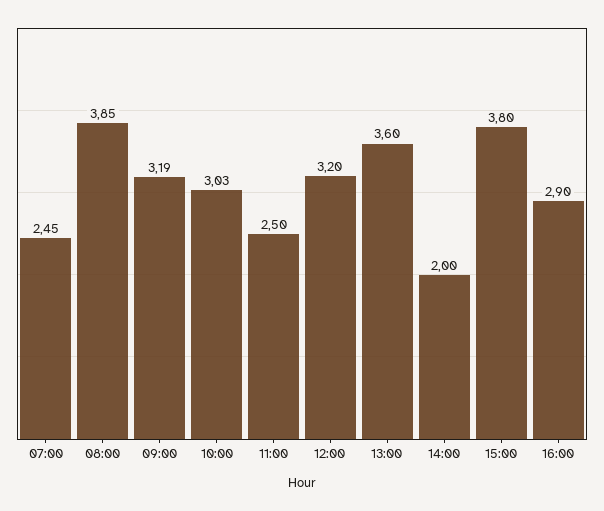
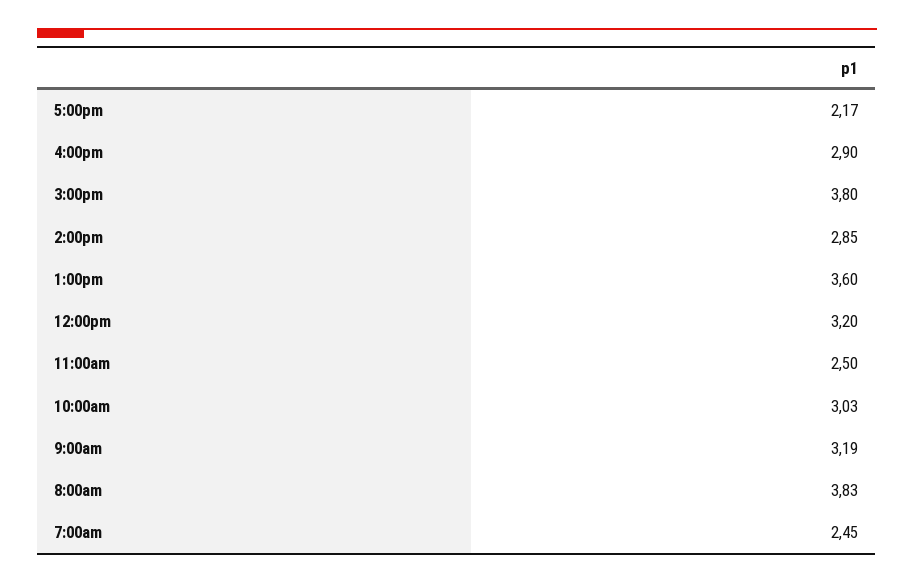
08:00: 3.85 -> 3.83
14:00: 2 -> 2.85
5:00pm: none -> 2.17

